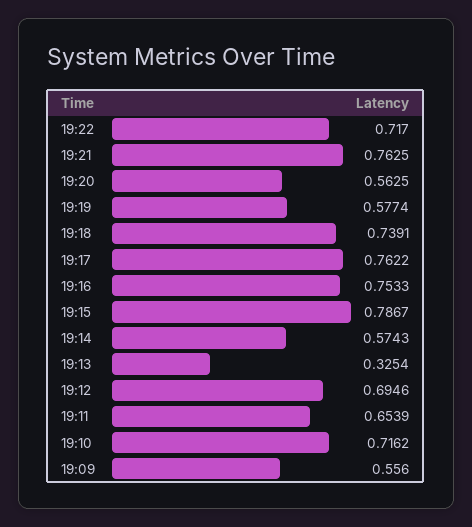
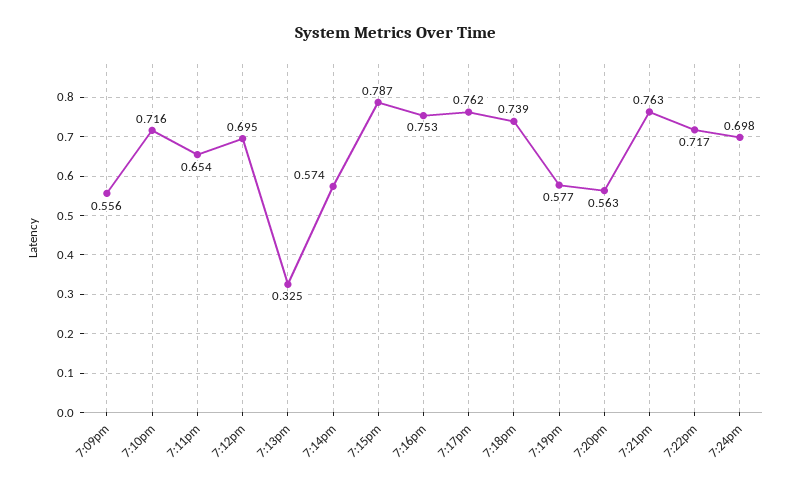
7:24pm: none -> 0.698

